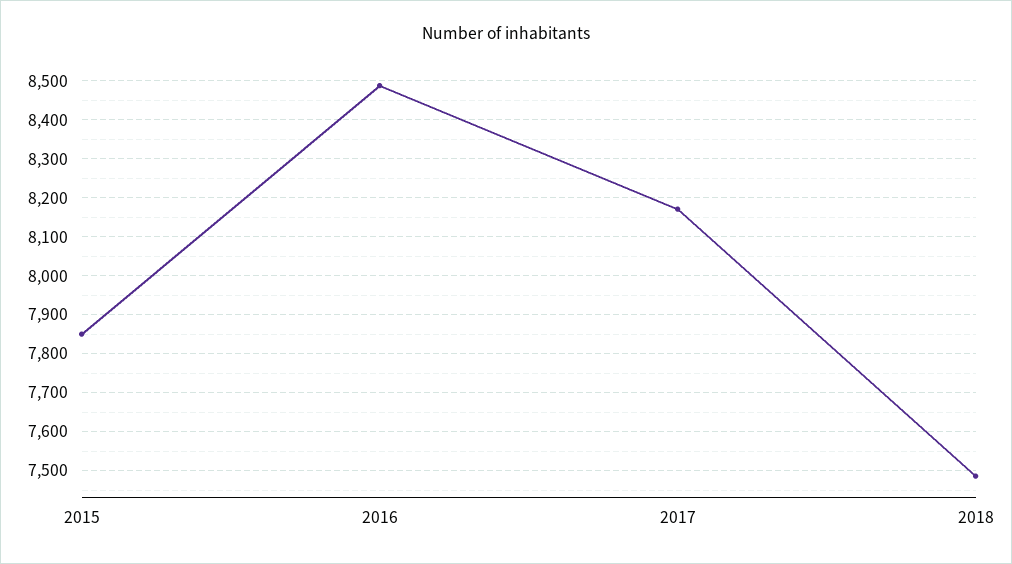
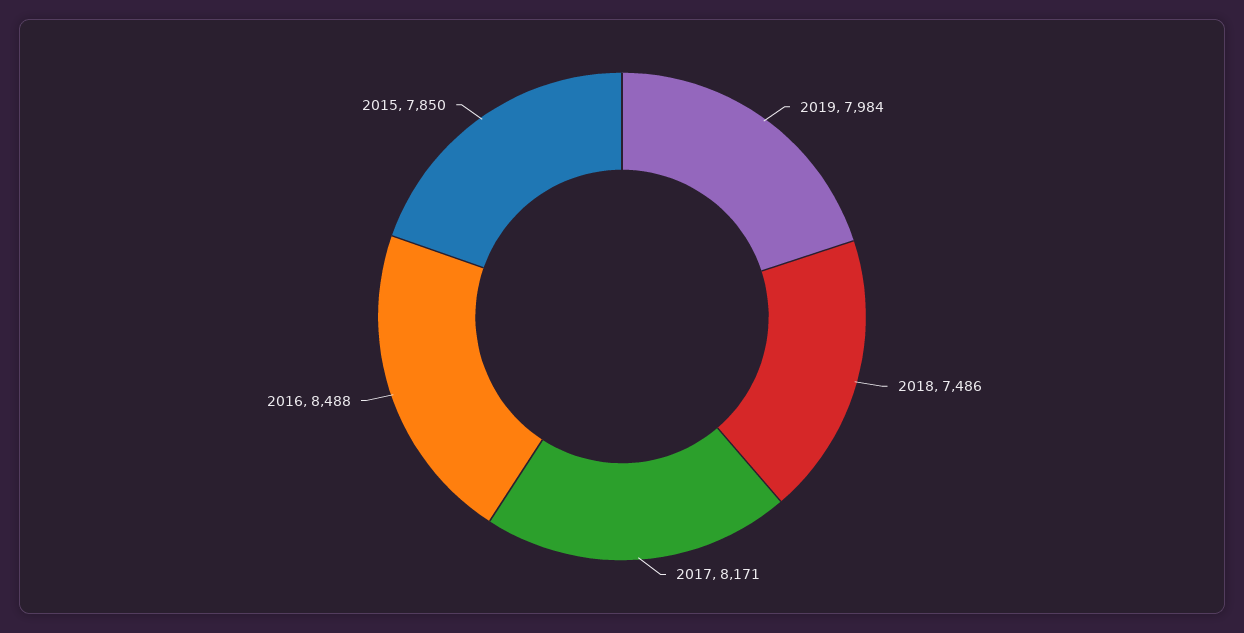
2019: none -> 7984

